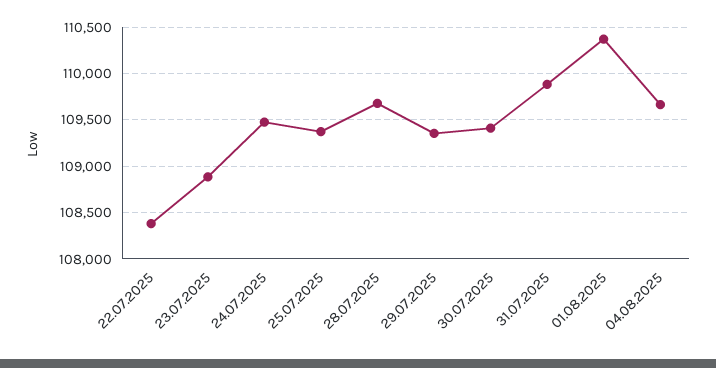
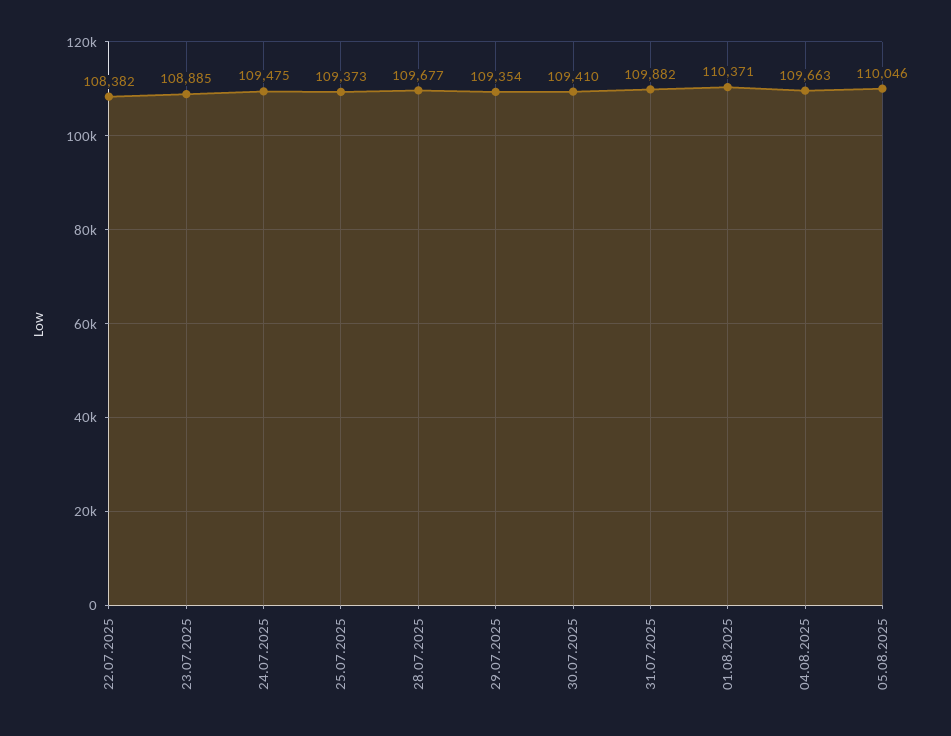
05.08.2025: none -> 110046

